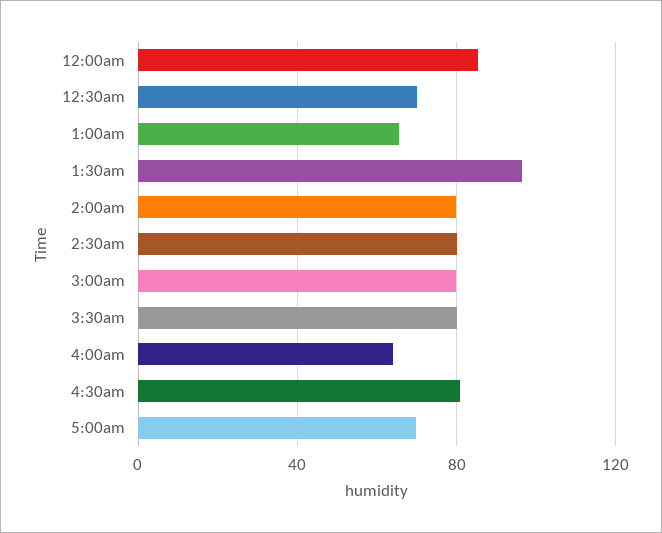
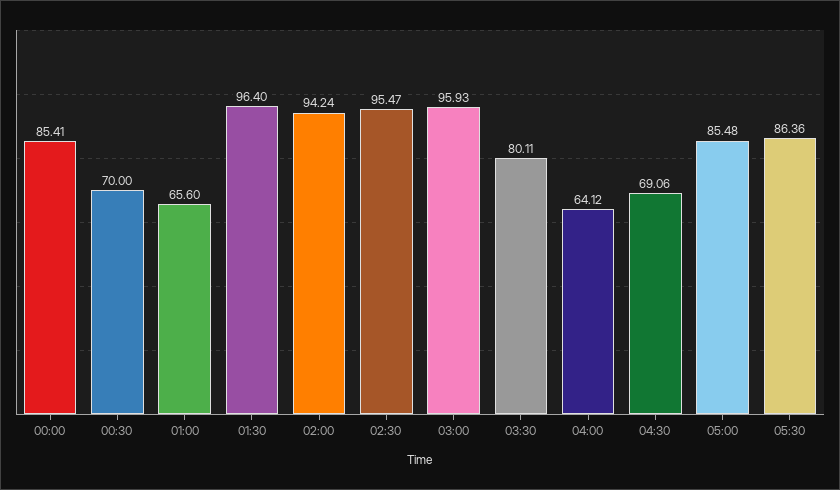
2:00am: 80 -> 94.24
2:30am: 80 -> 95.47
3:00am: 80 -> 95.93
4:30am: 80 -> 69.06
5:00am: 70 -> 85.48
05:30: none -> 86.36

